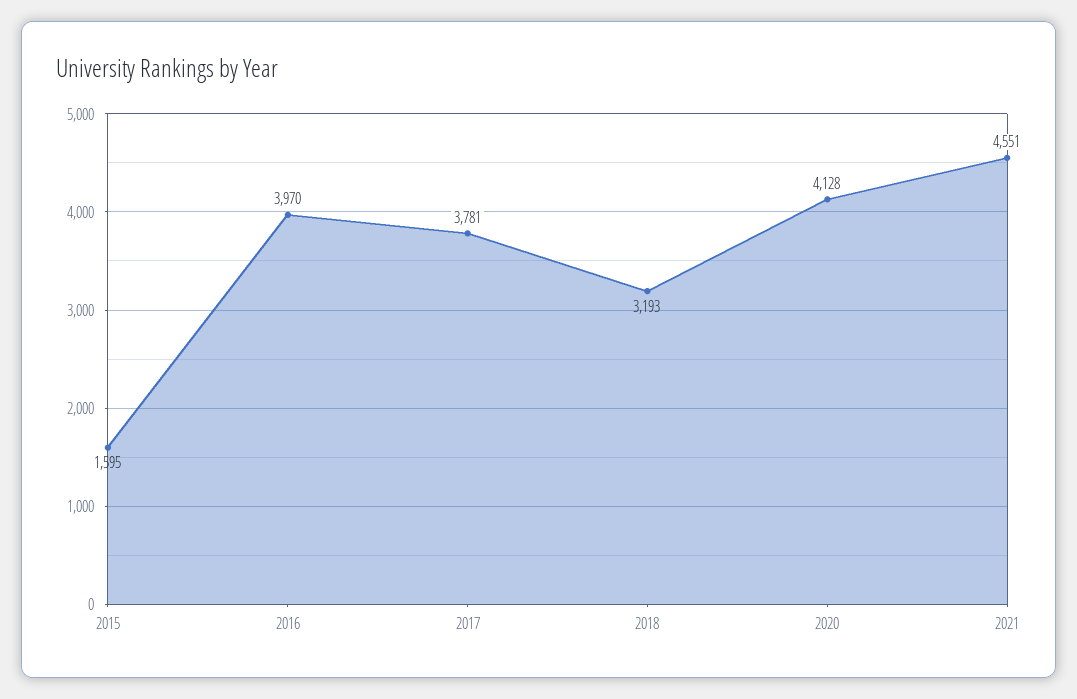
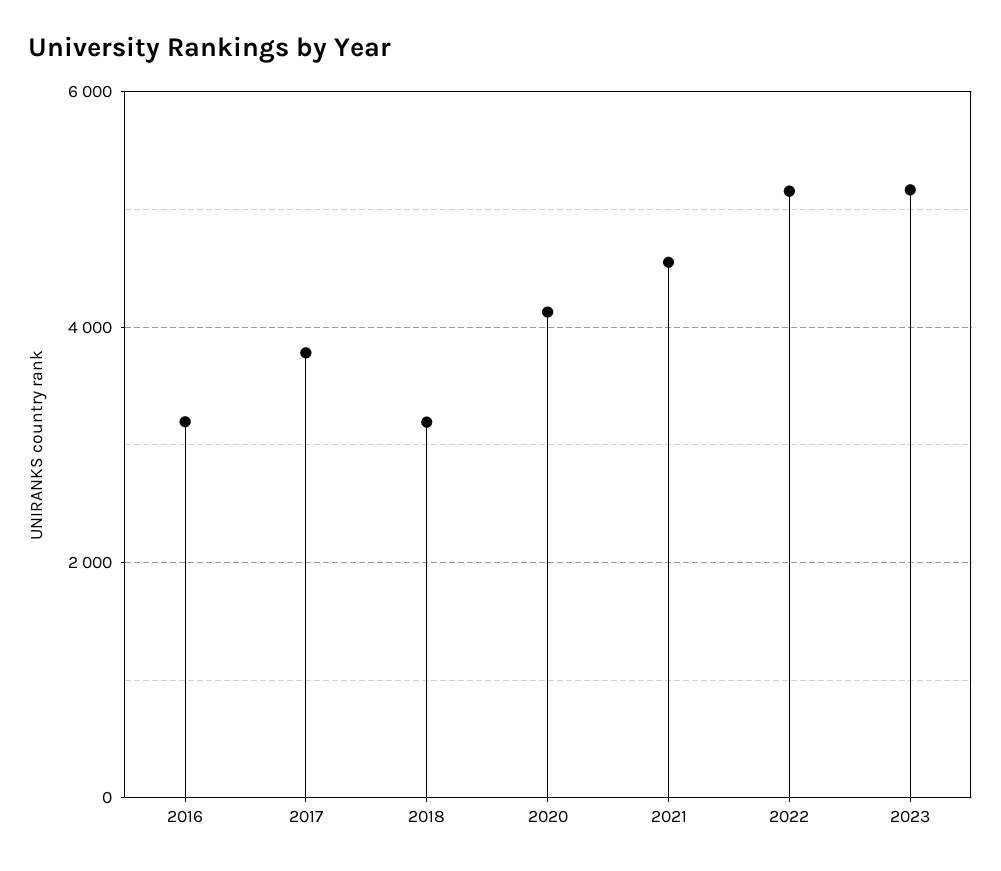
2015: 1595 -> none
2016: 3970 -> 3200
2022: none -> 5200
2023: none -> 5200

